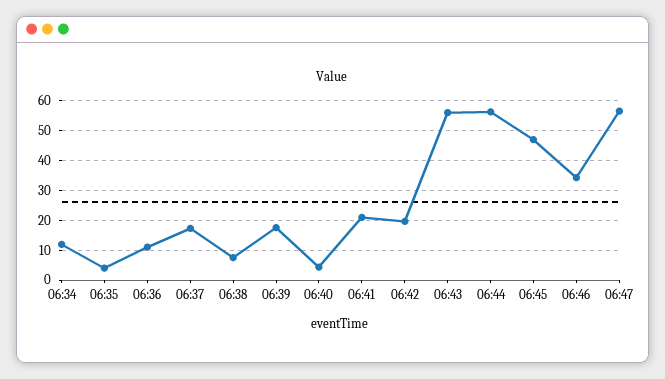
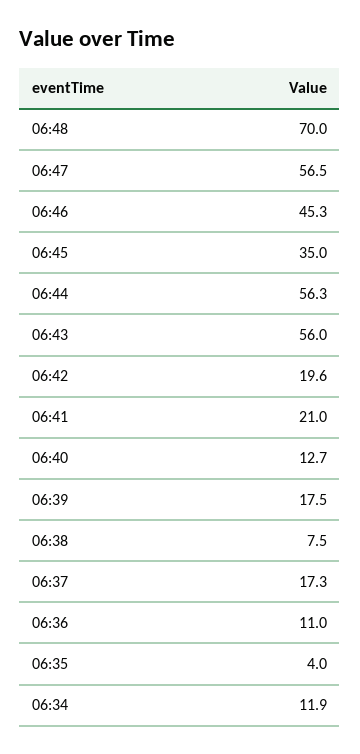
06:40: 5 -> 12.7
06:45: 47.5 -> 35
06:46: 35 -> 45.3
06:48: none -> 70

